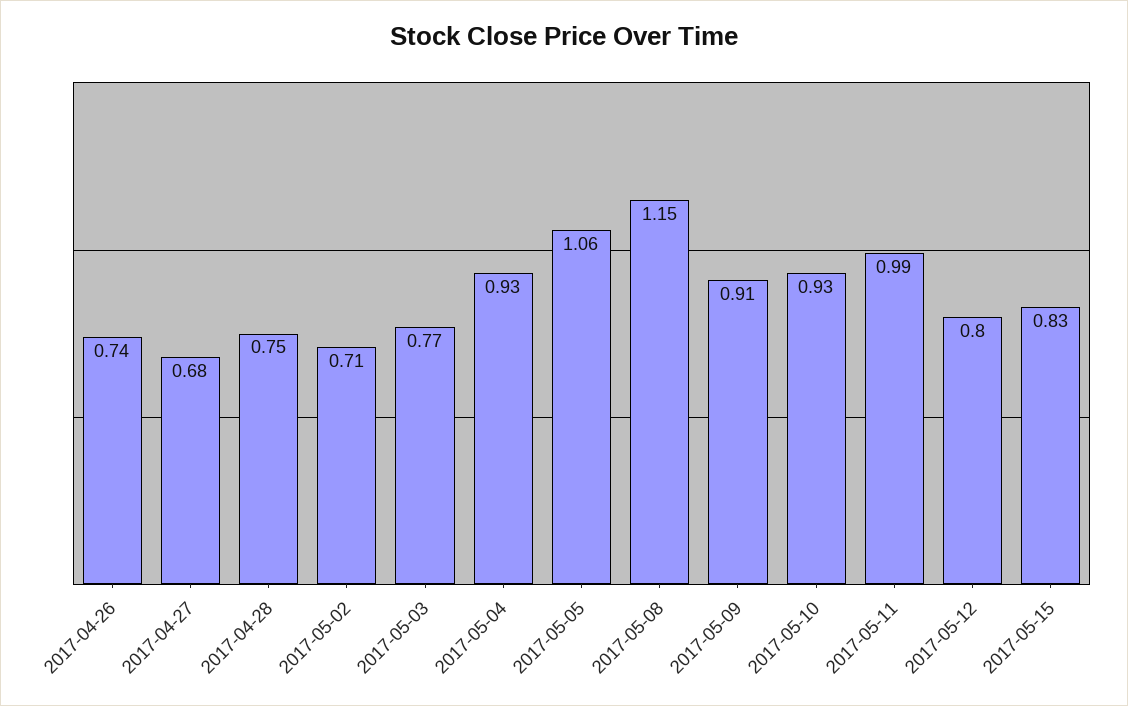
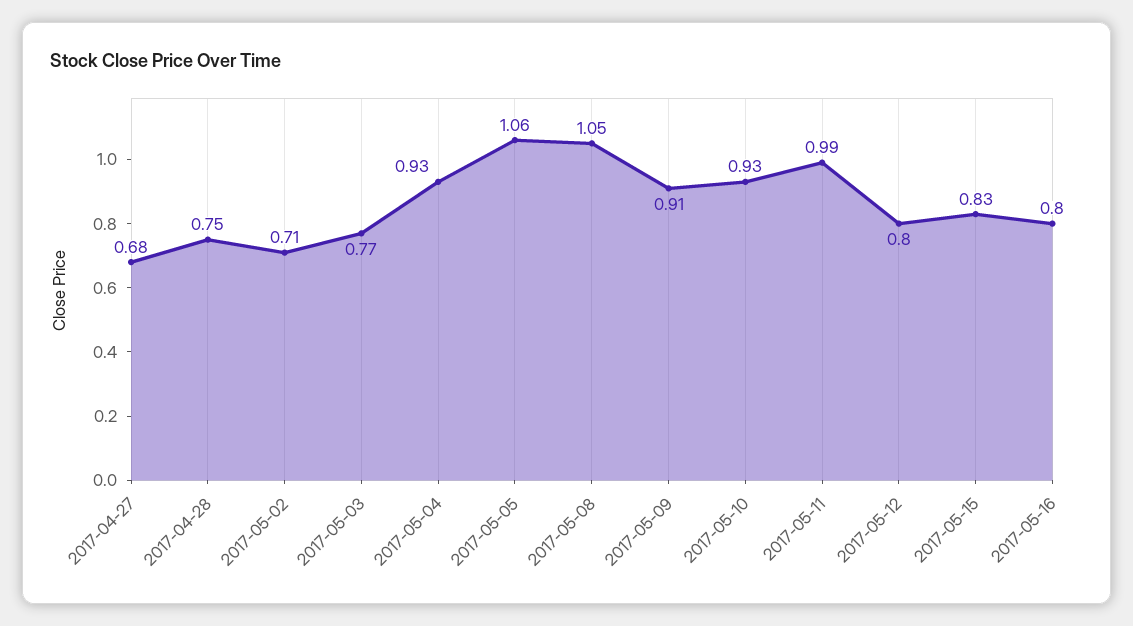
2017-04-26: 0.74 -> none
2017-05-08: 1.15 -> 1.05
2017-05-16: none -> 0.8

